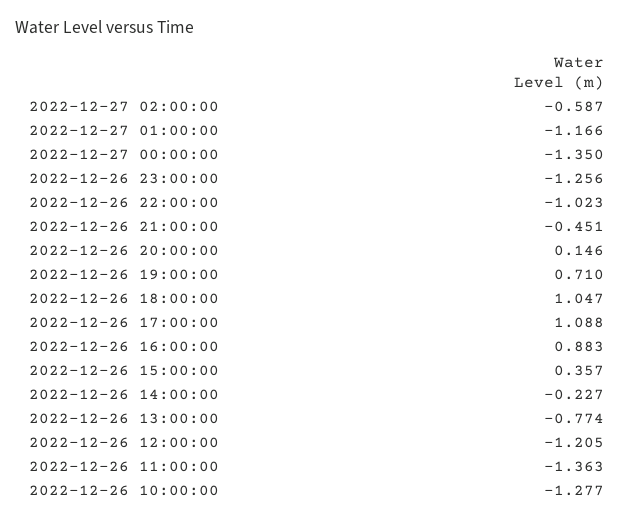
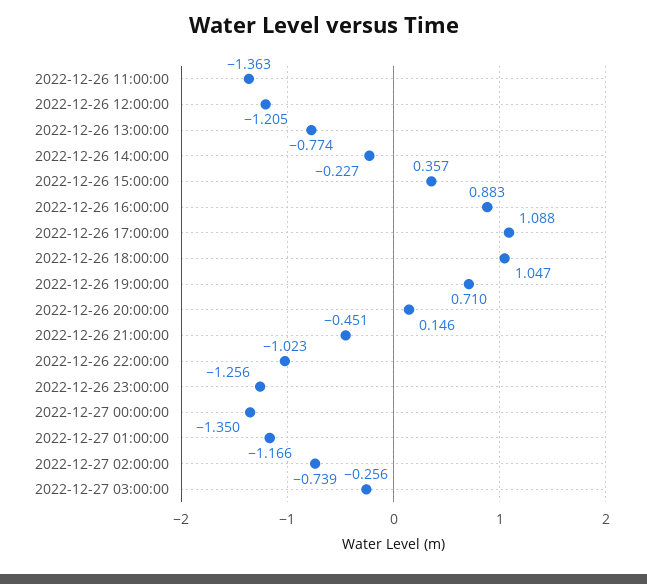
2022-12-27 02:00:00: -0.587 -> -0.739
2022-12-26 10:00:00: -1.277 -> none
2022-12-27 03:00:00: none -> -0.256

